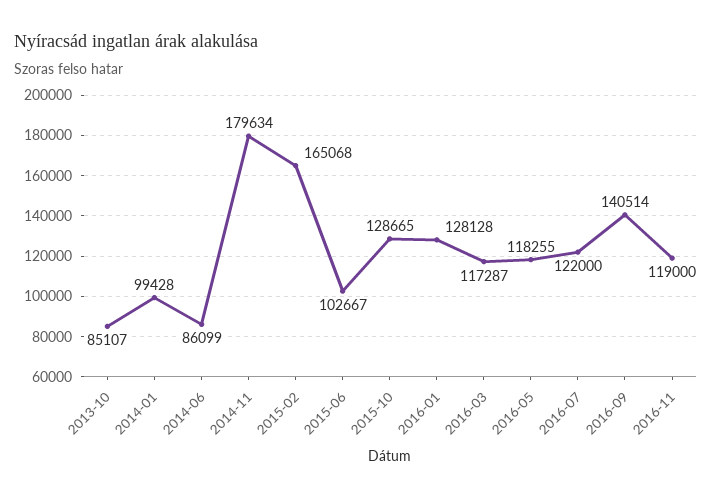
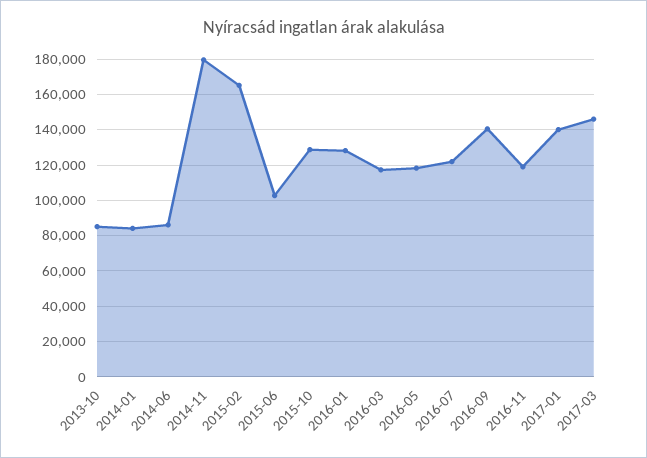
2014-01: 99428 -> 85000
2017-01: none -> 140000
2017-03: none -> 145000

